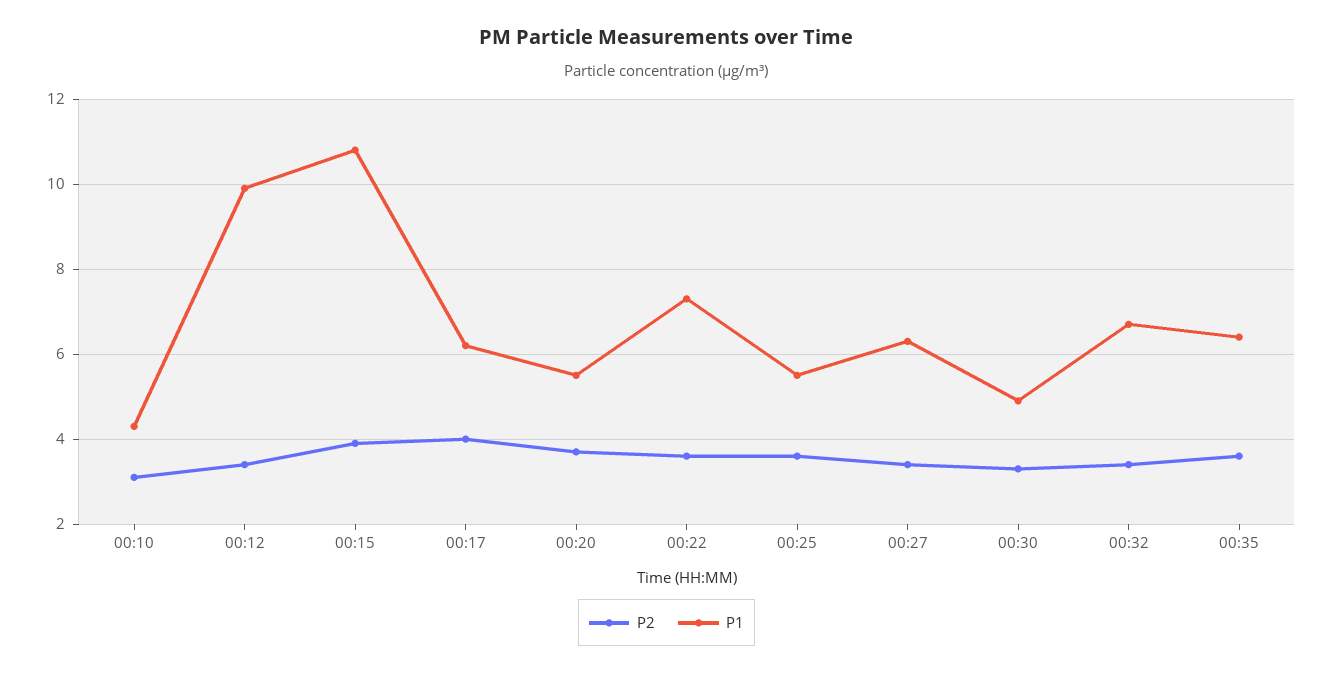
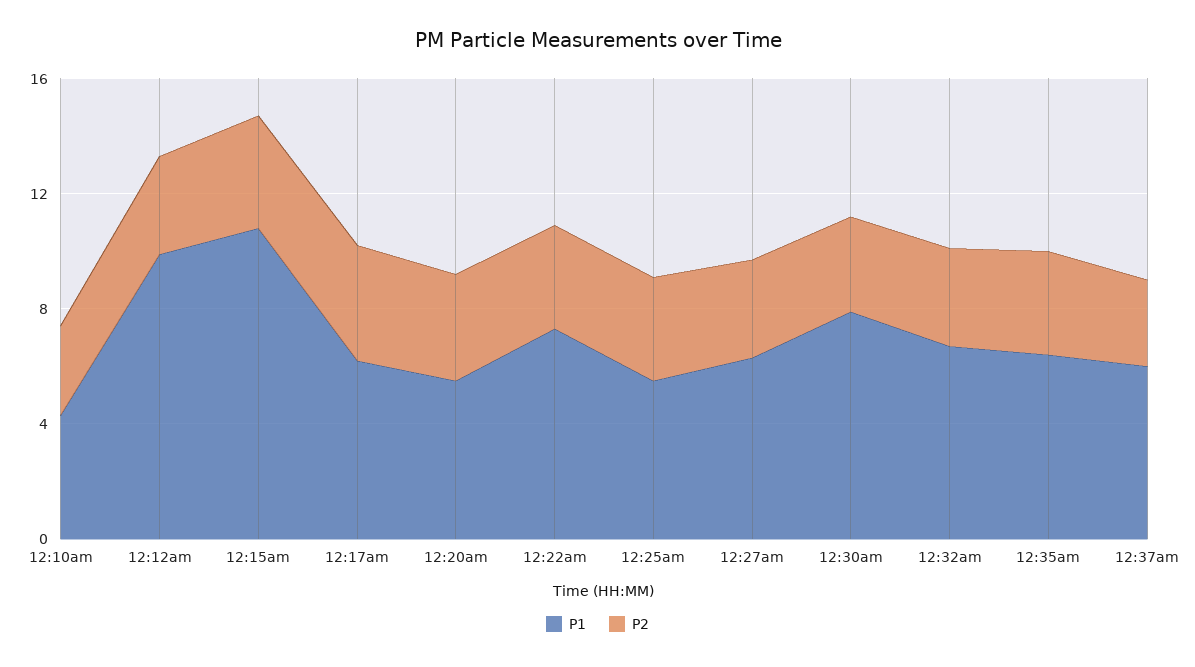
P1, 00:30: 5 -> 8
P1, 12:37am: none -> 6
P2, 12:37am: none -> 3

